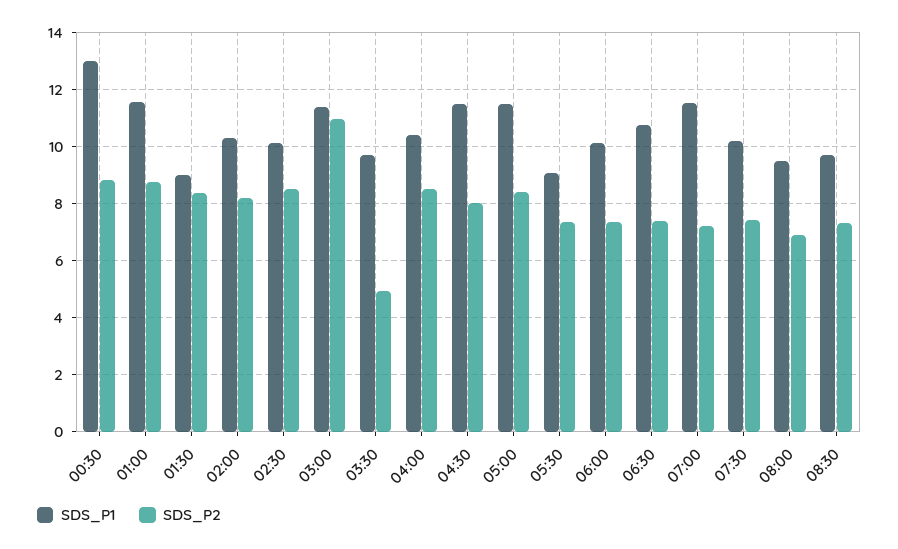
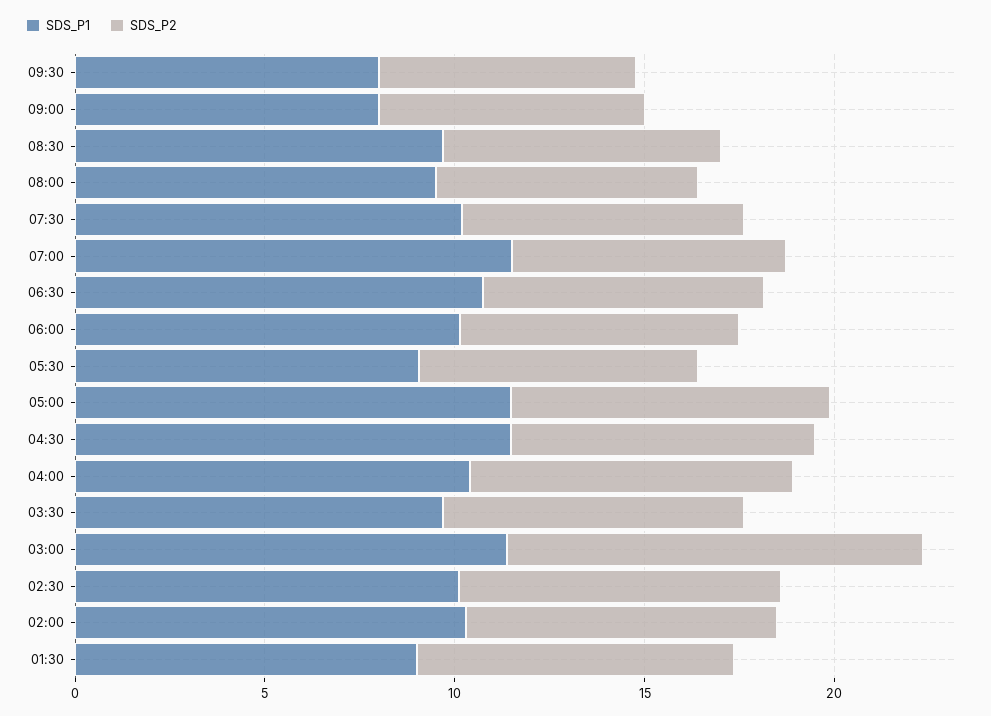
SDS_P1, 00:30: 13 -> none
SDS_P2, 00:30: 8.75 -> none
SDS_P1, 01:00: 11.5 -> none
SDS_P2, 01:00: 8.75 -> none
SDS_P2, 03:30: 5 -> 8
SDS_P1, 09:30: none -> 8
SDS_P2, 09:30: none -> 7
SDS_P1, 09:00: none -> 8
SDS_P2, 09:00: none -> 7

